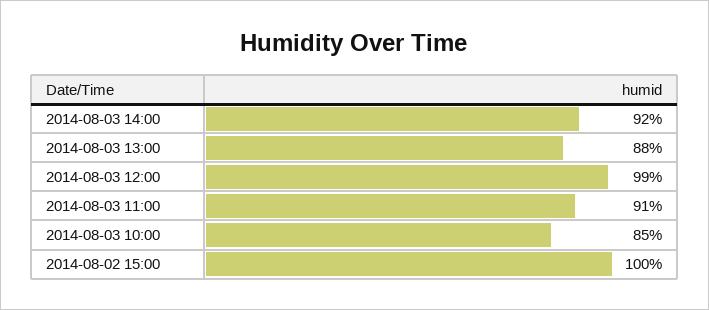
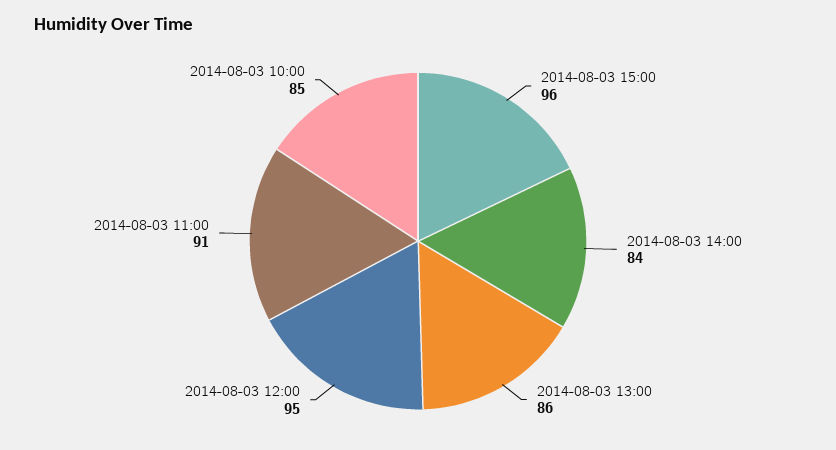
2014-08-03 14:00: 92 -> 84
2014-08-03 13:00: 88 -> 86
2014-08-03 12:00: 99 -> 95
2014-08-02 15:00: 100 -> none
2014-08-03 15:00: none -> 96

